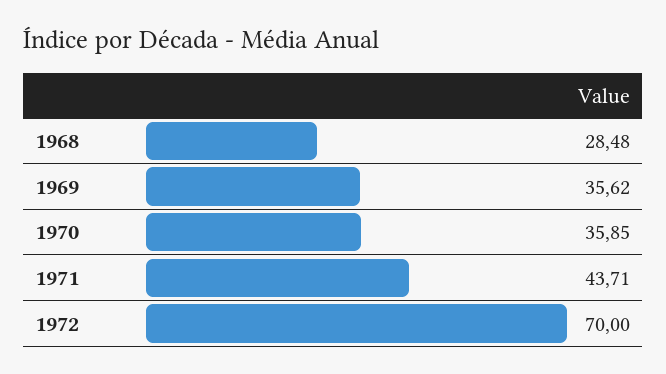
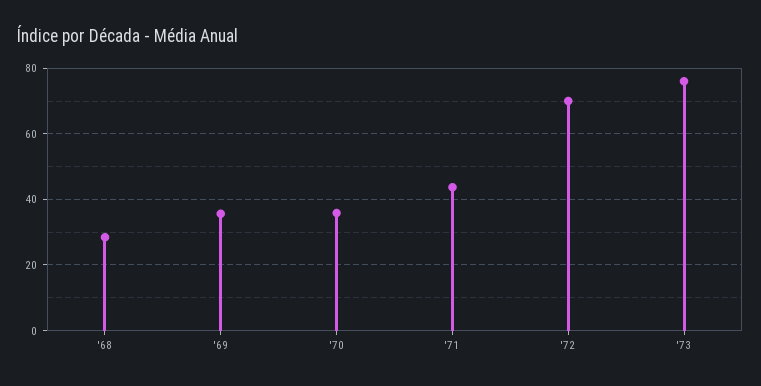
'73: none -> 76

